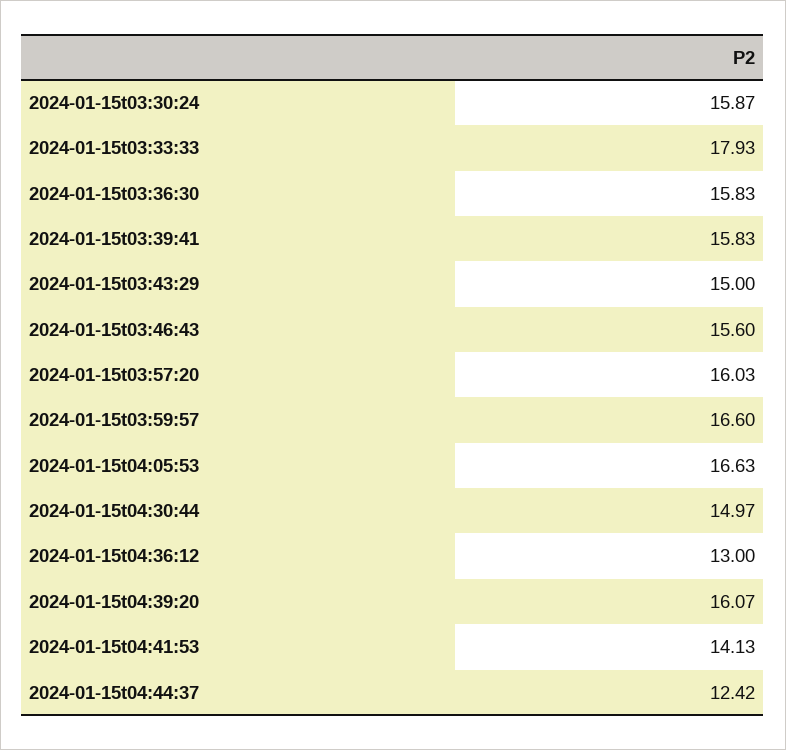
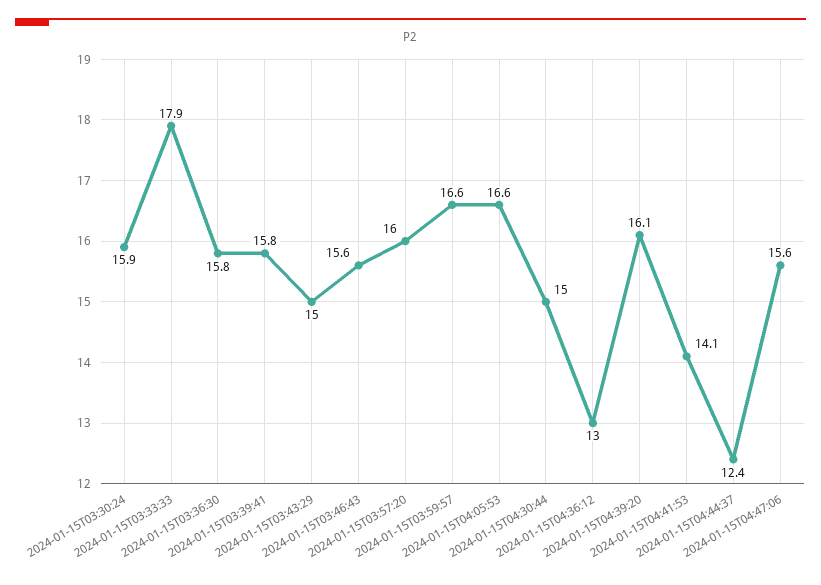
2024-01-15T04:47:06: none -> 15.6

